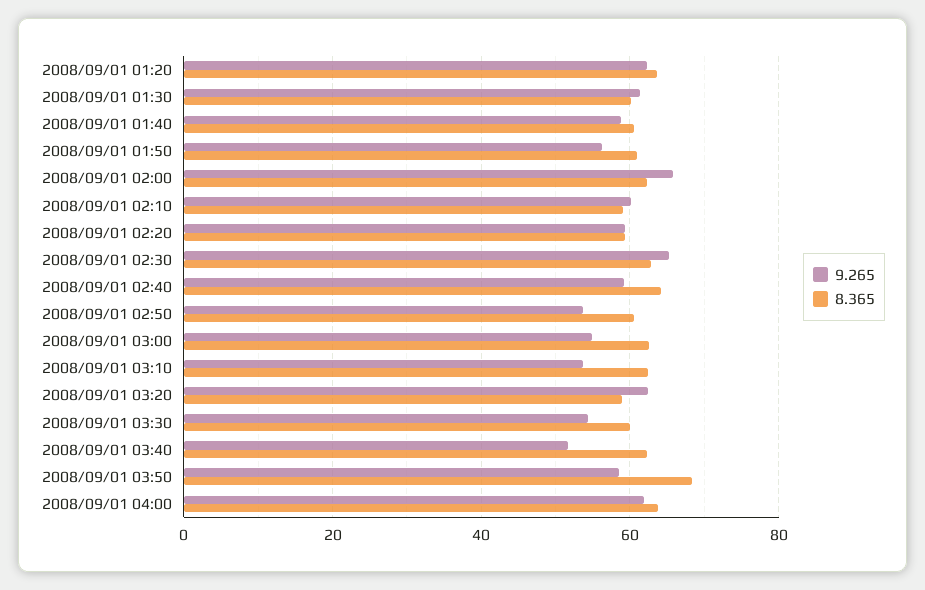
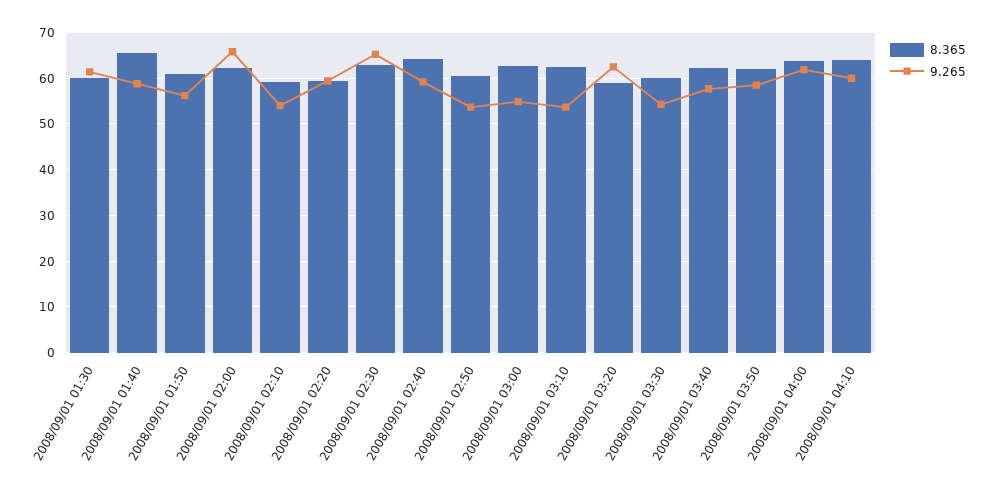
9.265, 2008/09/01 01:20: 62 -> none
8.365, 2008/09/01 01:20: 64 -> none
8.365, 2008/09/01 01:40: 60 -> 66
9.265, 2008/09/01 02:10: 60 -> 54
9.265, 2008/09/01 03:40: 52 -> 58
8.365, 2008/09/01 03:50: 68 -> 62
8.365, 2008/09/01 04:10: none -> 64
9.265, 2008/09/01 04:10: none -> 60

